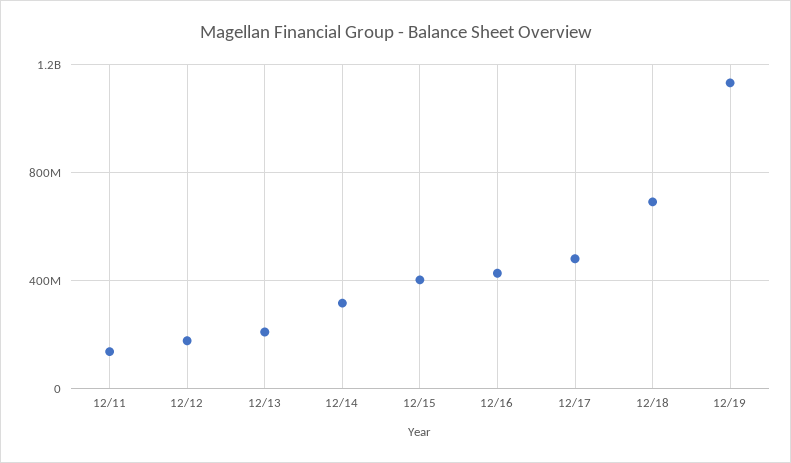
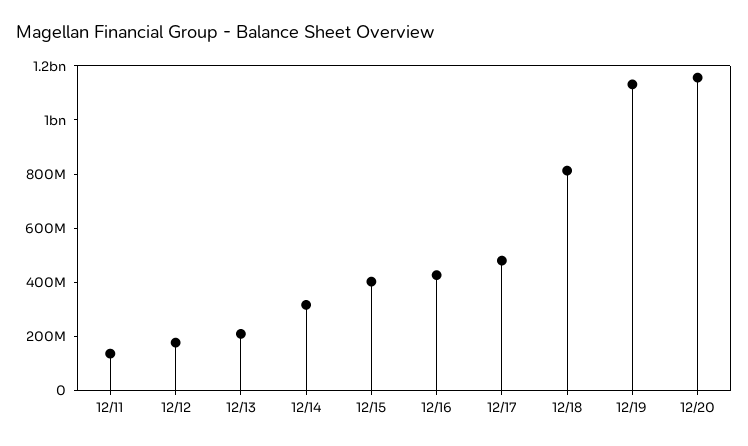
12/18: 700000000 -> 800000000
12/20: none -> 1150000000

